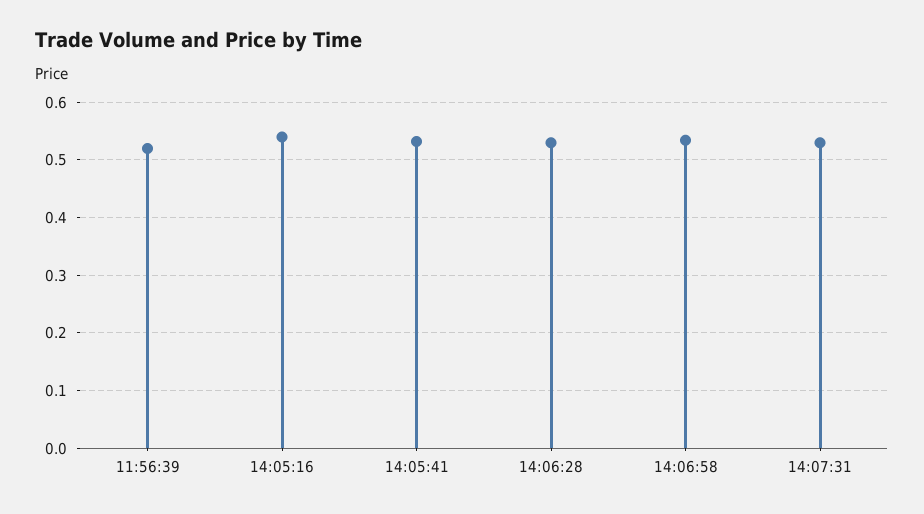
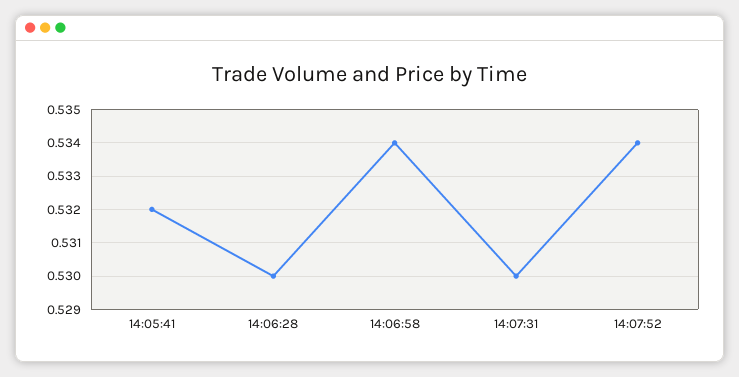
11:56:39: 0.52 -> none
14:05:16: 0.54 -> none
14:07:52: none -> 0.534

